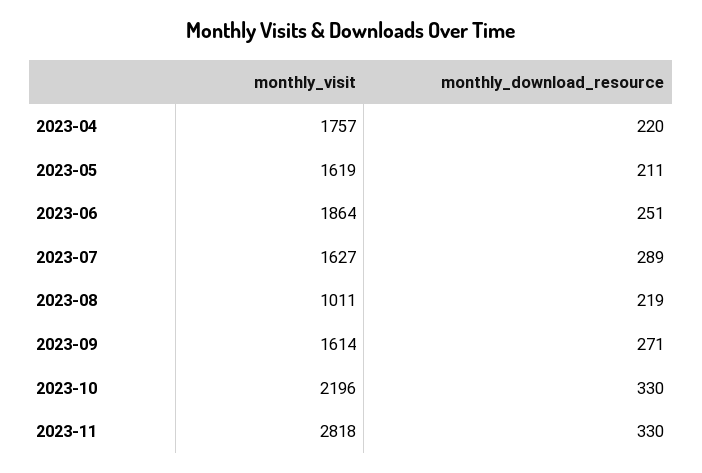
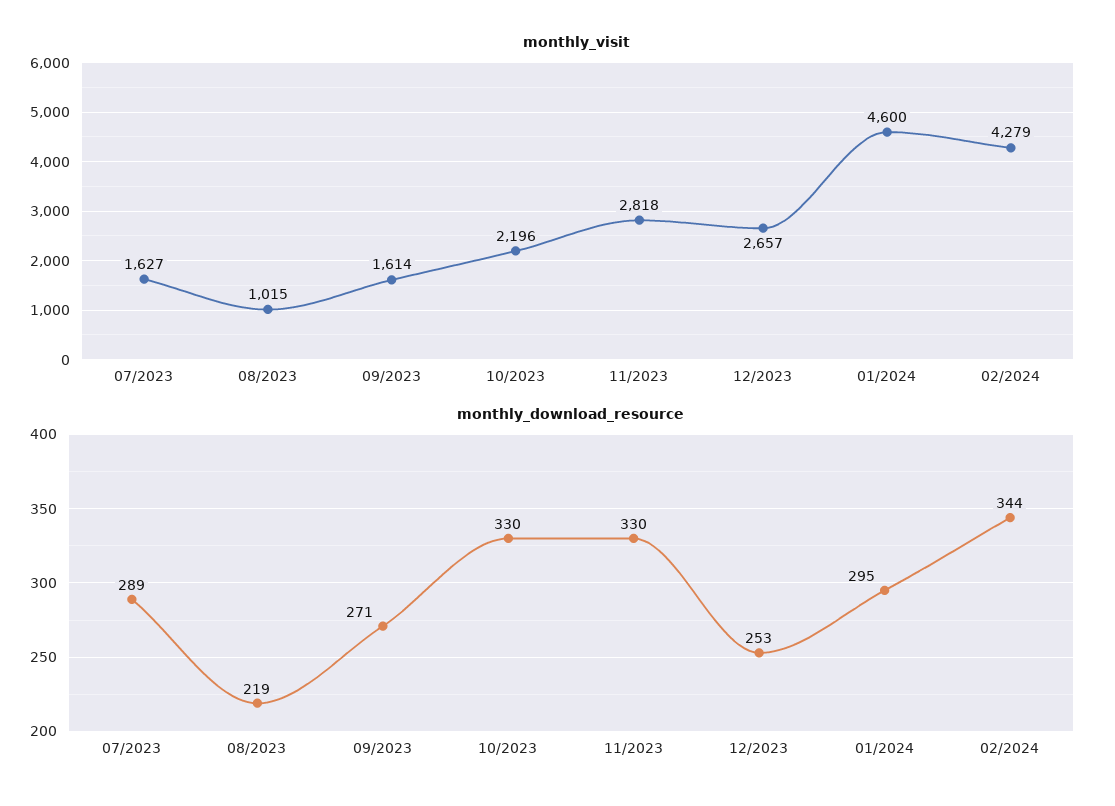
monthly_visit, 2023-04: 1757 -> none
monthly_download_resource, 2023-04: 220 -> none
monthly_visit, 2023-05: 1619 -> none
monthly_download_resource, 2023-05: 211 -> none
monthly_visit, 2023-06: 1864 -> none
monthly_download_resource, 2023-06: 251 -> none
monthly_visit, 2023-08: 1011 -> 1015
monthly_visit, 12/2023: none -> 2657
monthly_visit, 01/2024: none -> 4600
monthly_visit, 02/2024: none -> 4279
monthly_download_resource, 12/2023: none -> 253
monthly_download_resource, 01/2024: none -> 295
monthly_download_resource, 02/2024: none -> 344

